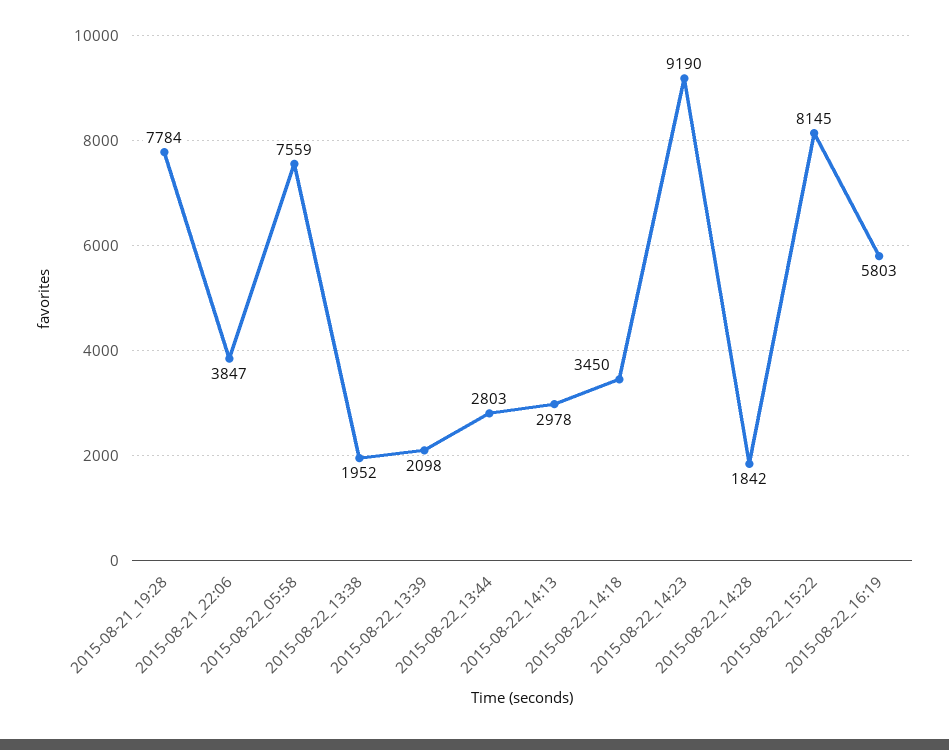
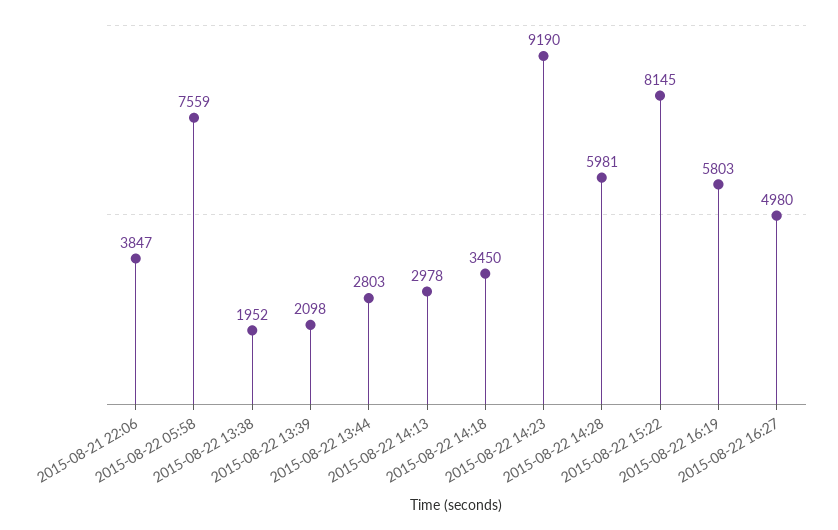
2015-08-21_19:28: 7784 -> none
2015-08-22_14:28: 1842 -> 5981
2015-08-22 16:27: none -> 4980

